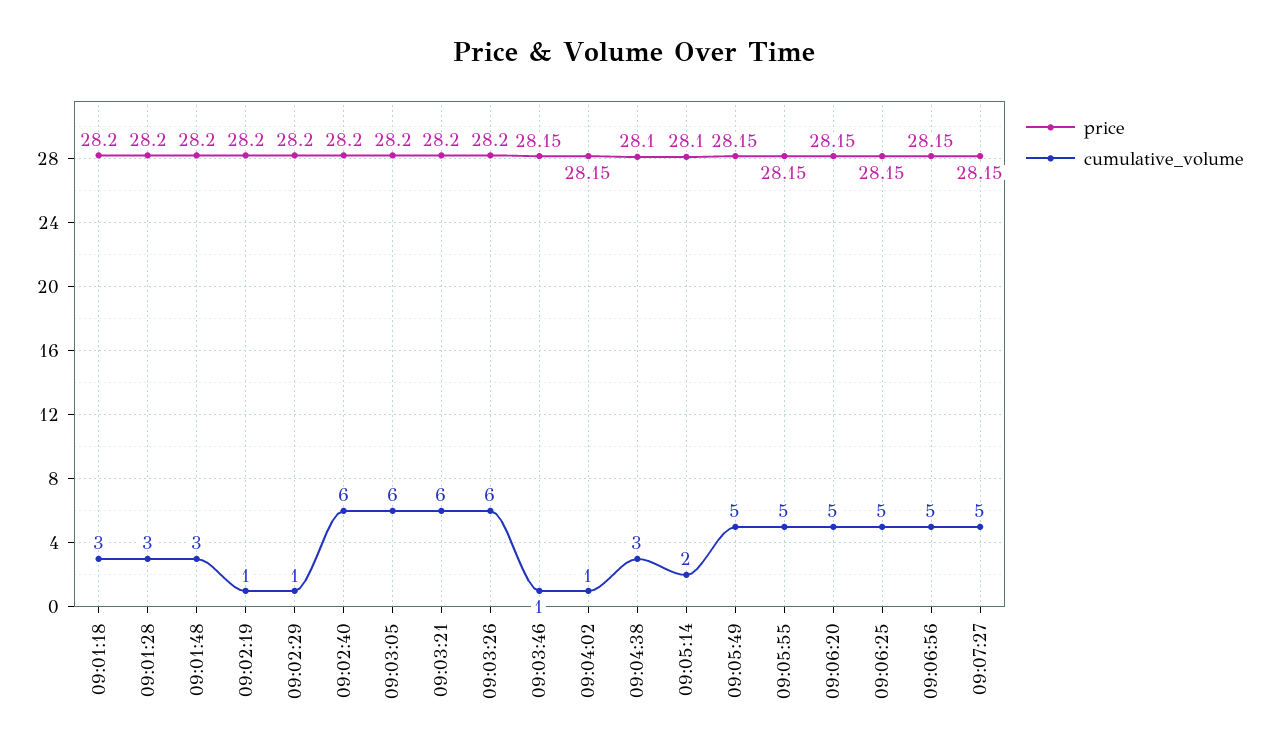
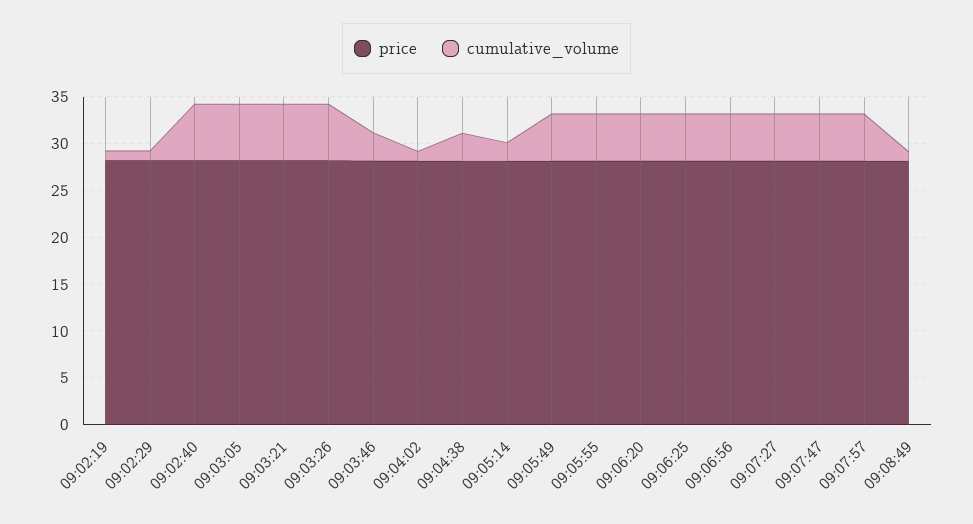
price, 09:01:18: 28.2 -> none
cumulative_volume, 09:01:18: 3 -> none
price, 09:01:28: 28.2 -> none
cumulative_volume, 09:01:28: 3 -> none
price, 09:01:48: 28.2 -> none
cumulative_volume, 09:01:48: 3 -> none
cumulative_volume, 09:03:46: 1 -> 3
price, 09:07:47: none -> 28
cumulative_volume, 09:07:47: none -> 5
price, 09:07:57: none -> 28
cumulative_volume, 09:07:57: none -> 5
price, 09:08:49: none -> 28
cumulative_volume, 09:08:49: none -> 1

